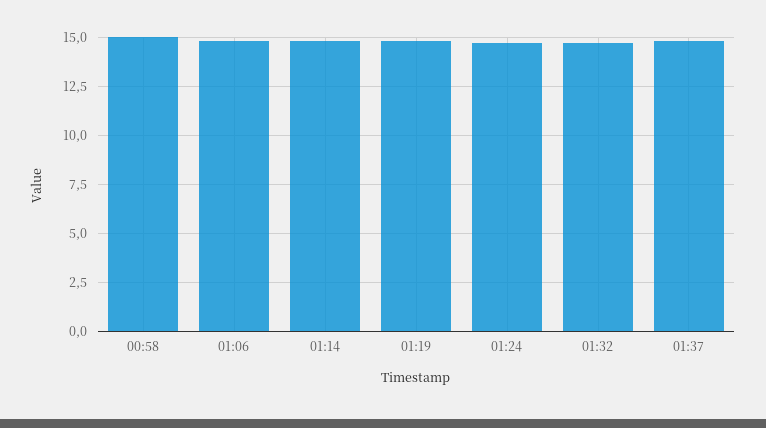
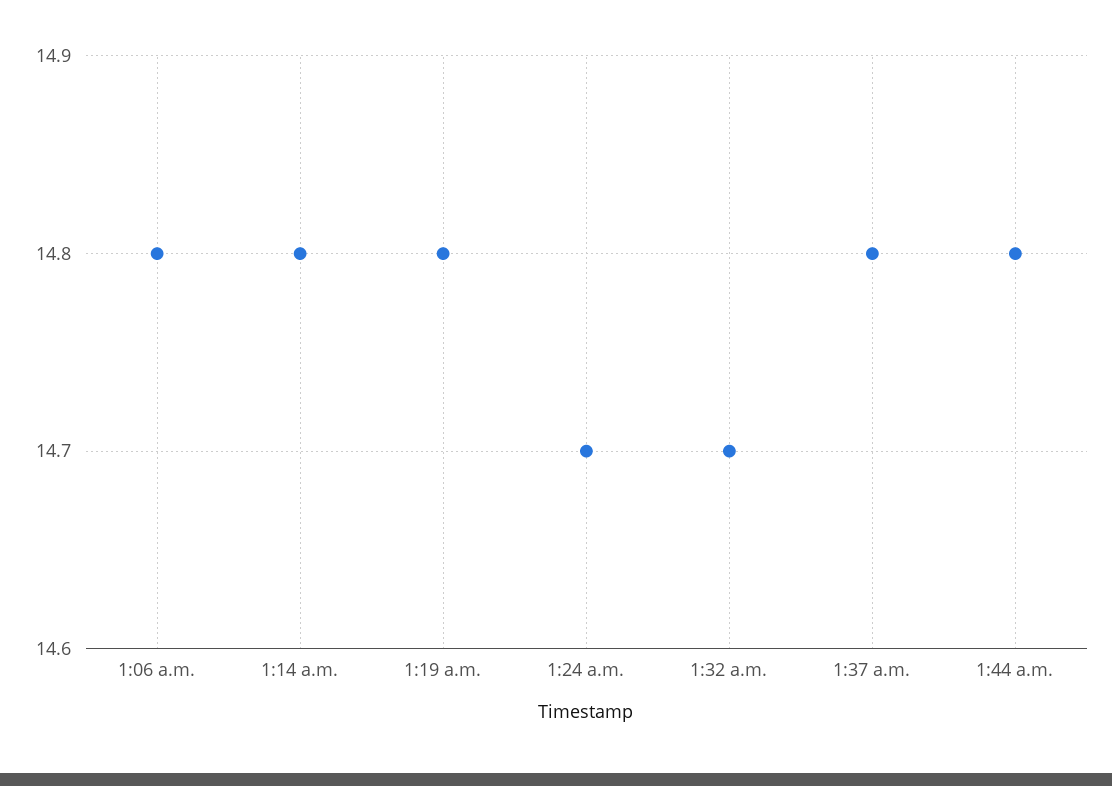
00:58: 15 -> none
1:44 a.m.: none -> 14.8

